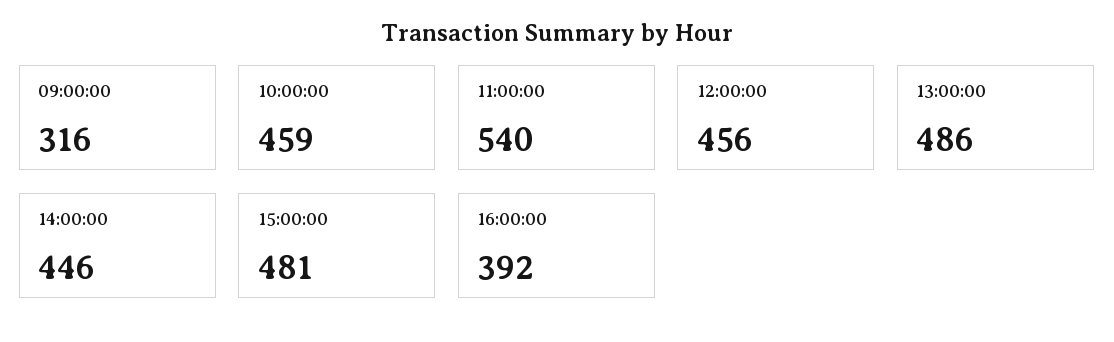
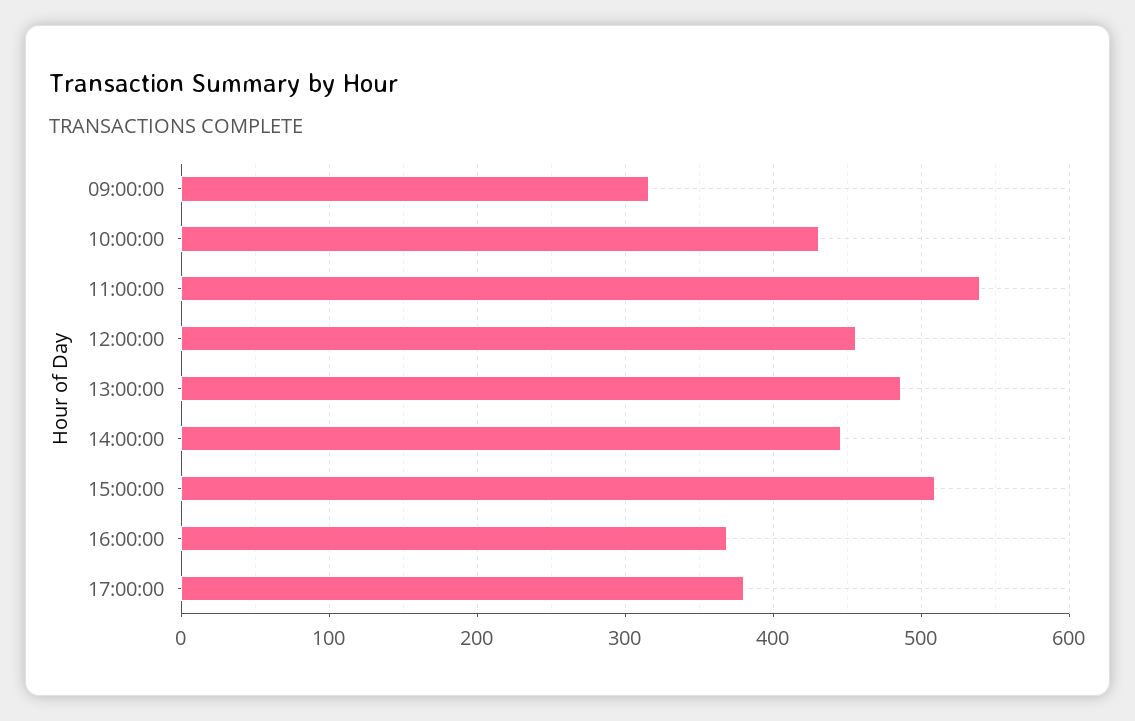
10:00:00: 459 -> 430
15:00:00: 481 -> 510
16:00:00: 392 -> 370
17:00:00: none -> 380

